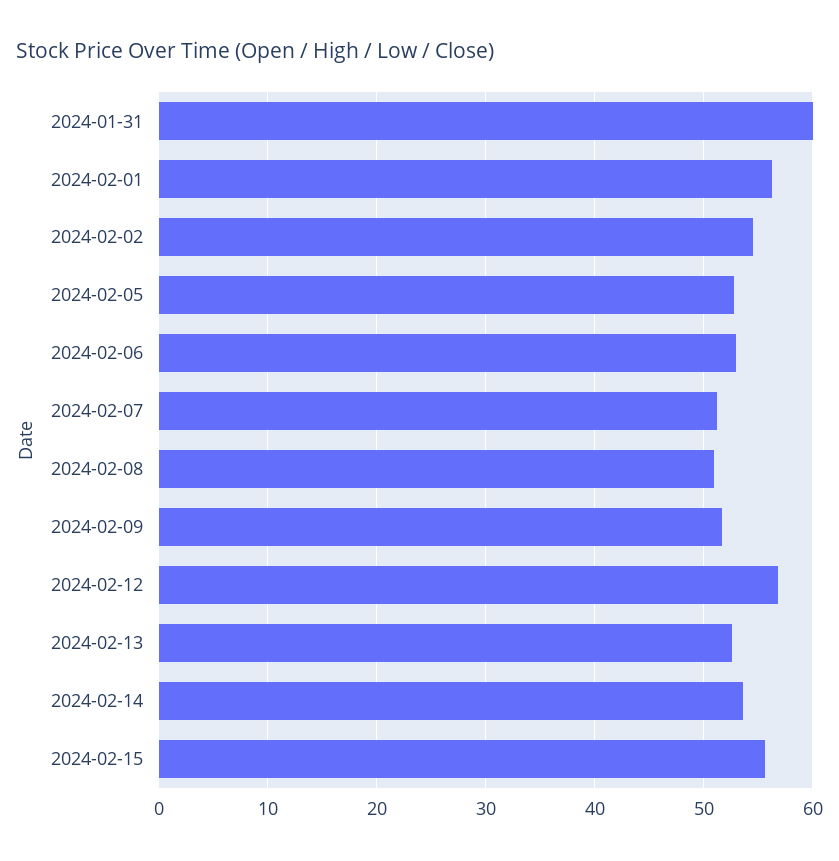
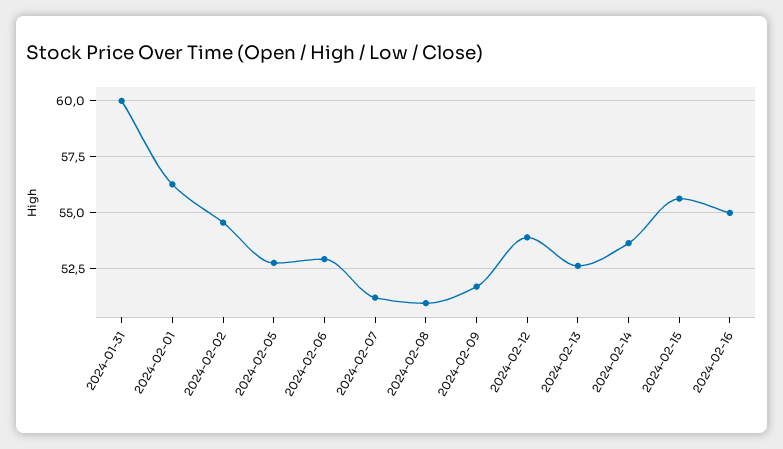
2024-02-12: 57 -> 54
2024-02-16: none -> 55

